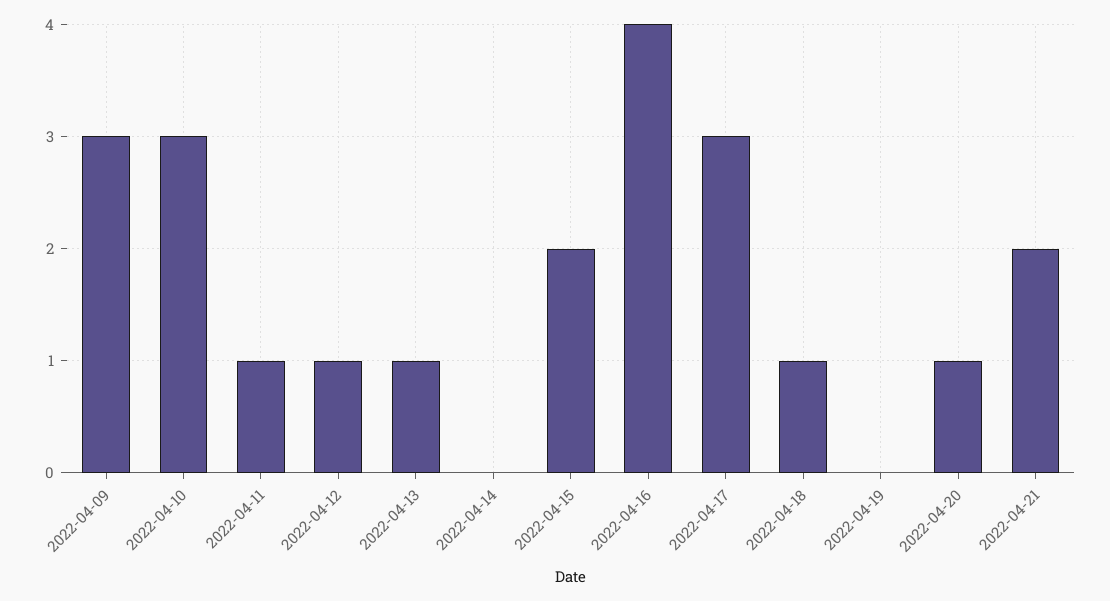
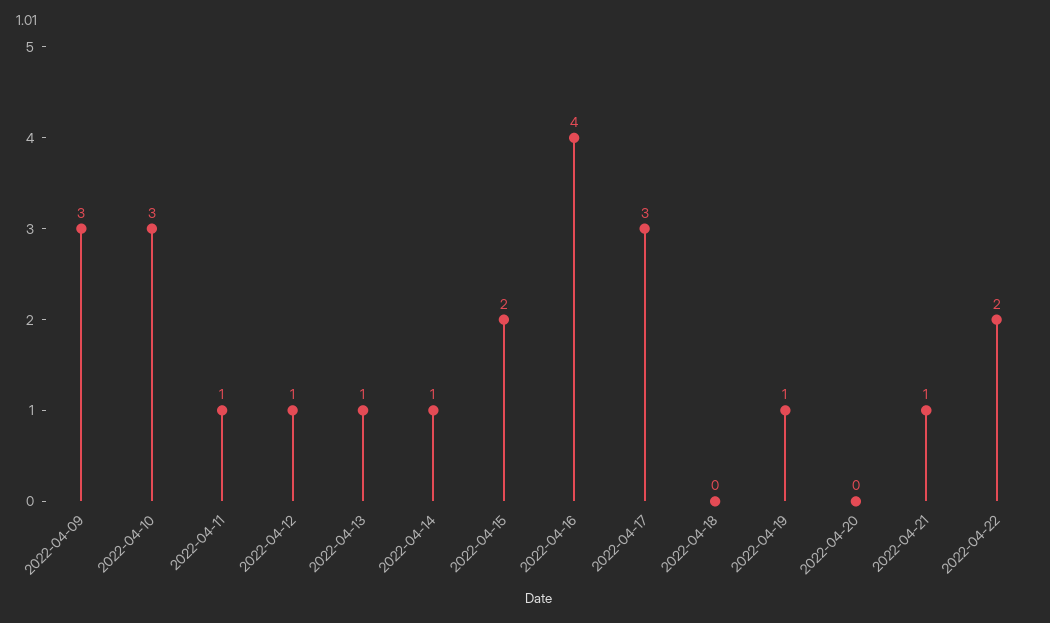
2022-04-14: 0 -> 1
2022-04-18: 1 -> 0
2022-04-19: 0 -> 1
2022-04-20: 1 -> 0
2022-04-21: 2 -> 1
2022-04-22: none -> 2

